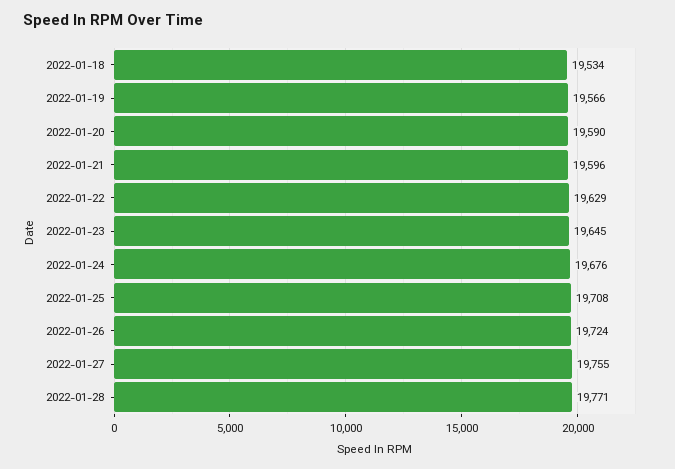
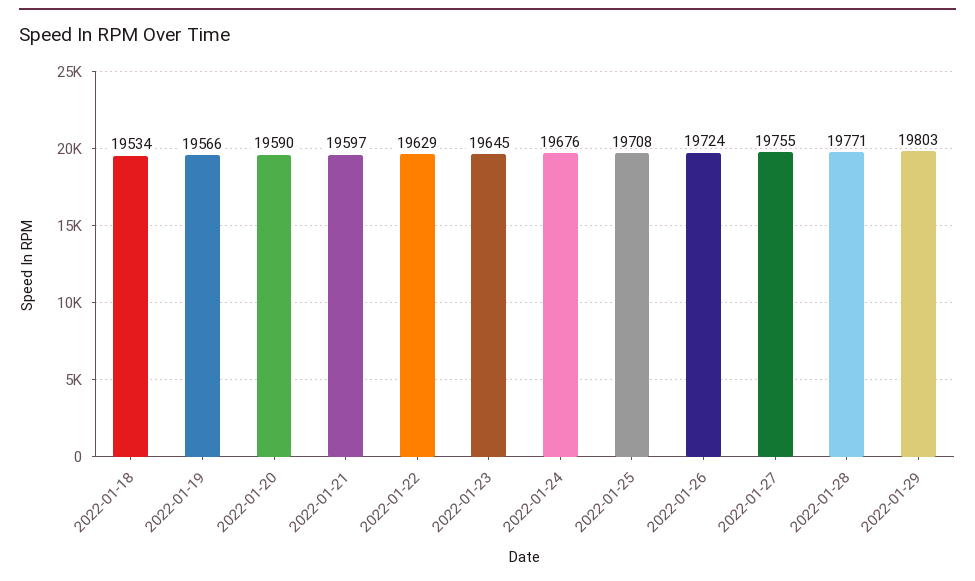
2022-01-21: 19596 -> 19597
2022-01-29: none -> 19803

